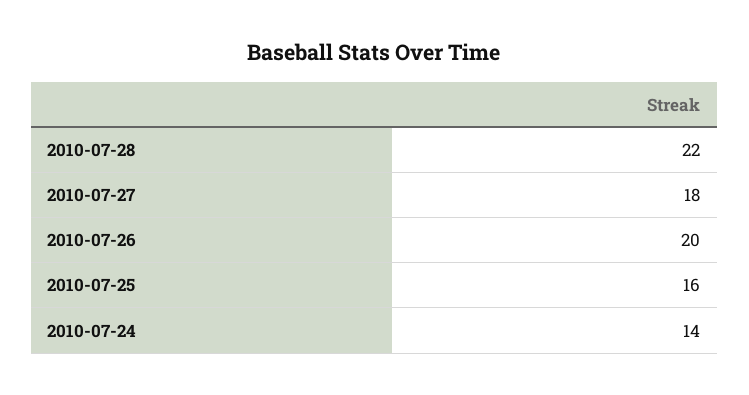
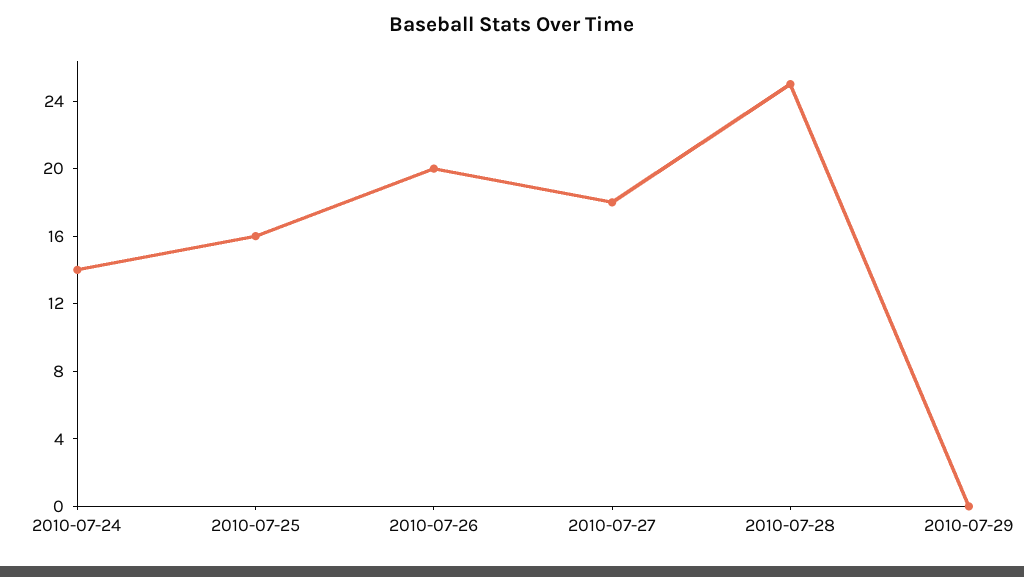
2010-07-28: 22 -> 25
2010-07-29: none -> 0

